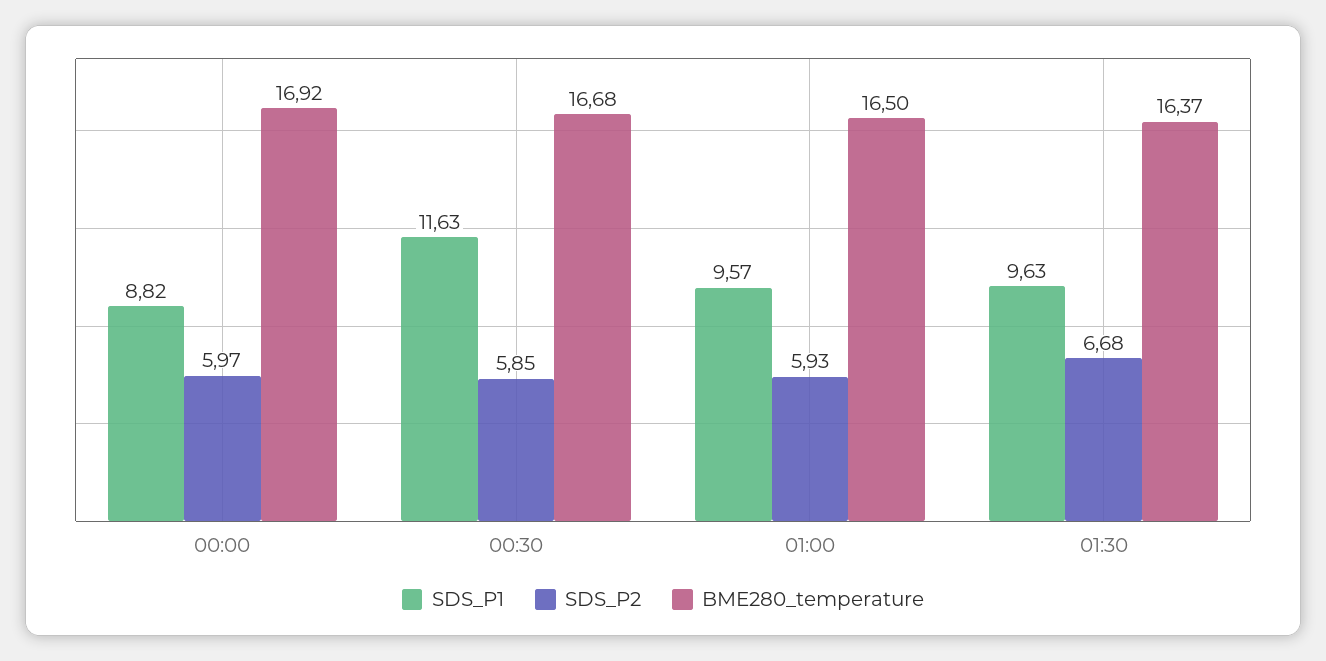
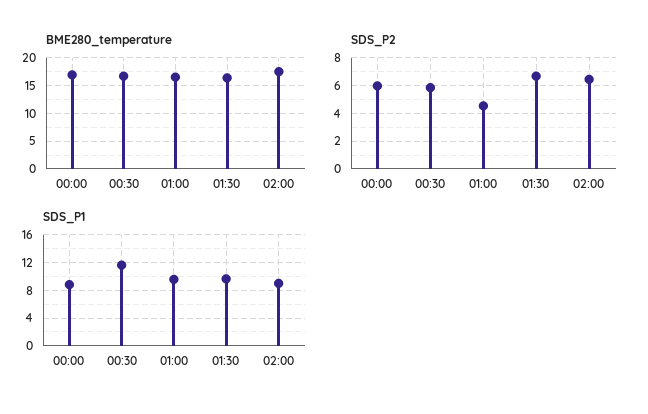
SDS_P2, 01:00: 5.93 -> 4.5
BME280_temperature, 02:00: none -> 17.5
SDS_P2, 02:00: none -> 6.5
SDS_P1, 02:00: none -> 9

